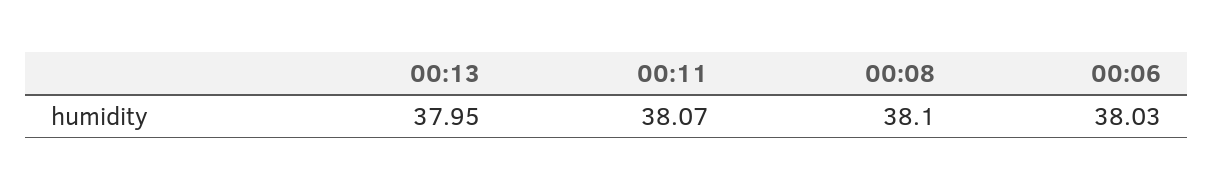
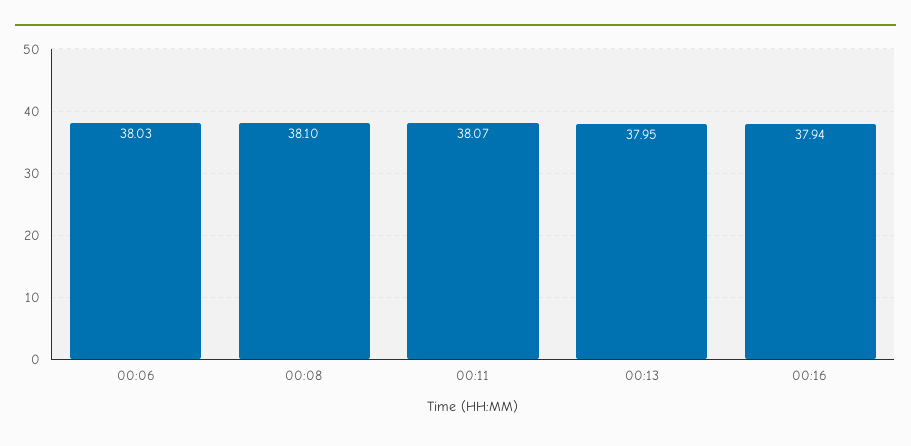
00:16: none -> 37.94

